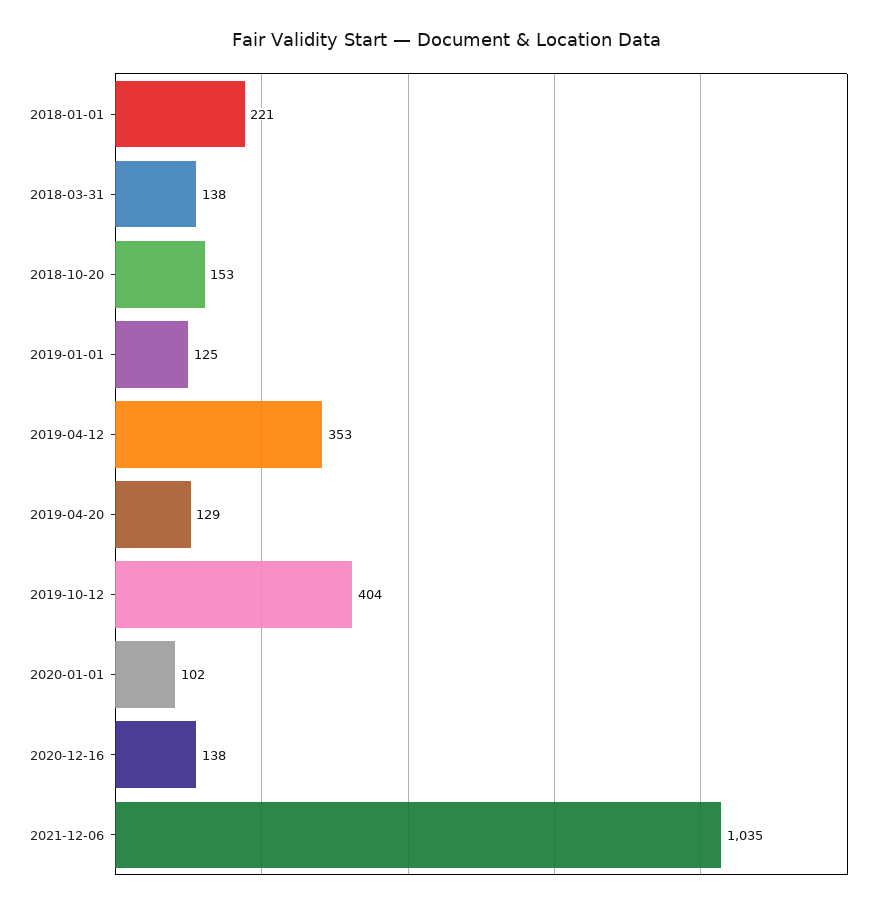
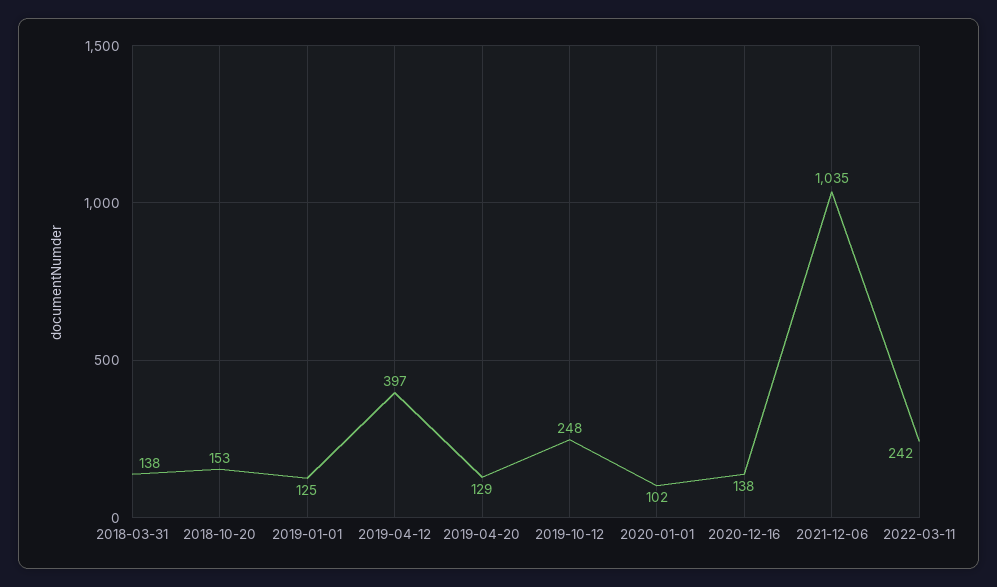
2018-01-01: 221 -> none
2019-04-12: 353 -> 397
2019-10-12: 404 -> 248
2022-03-11: none -> 242

